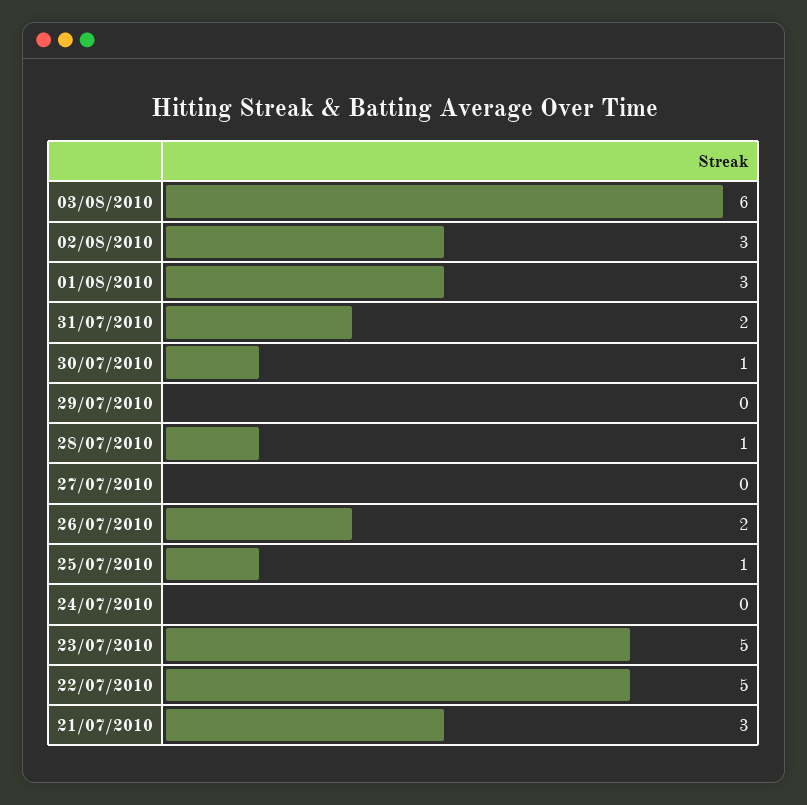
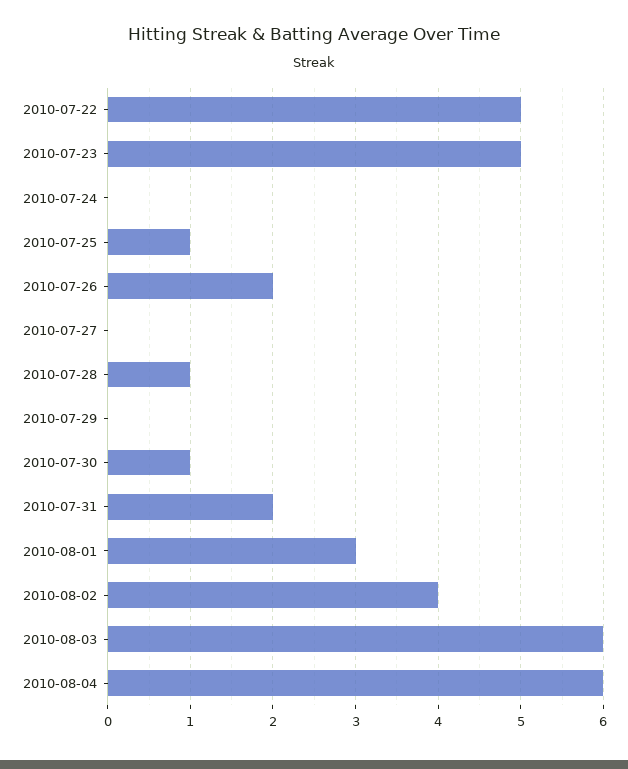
02/08/2010: 3 -> 4
21/07/2010: 3 -> none
2010-08-04: none -> 6

